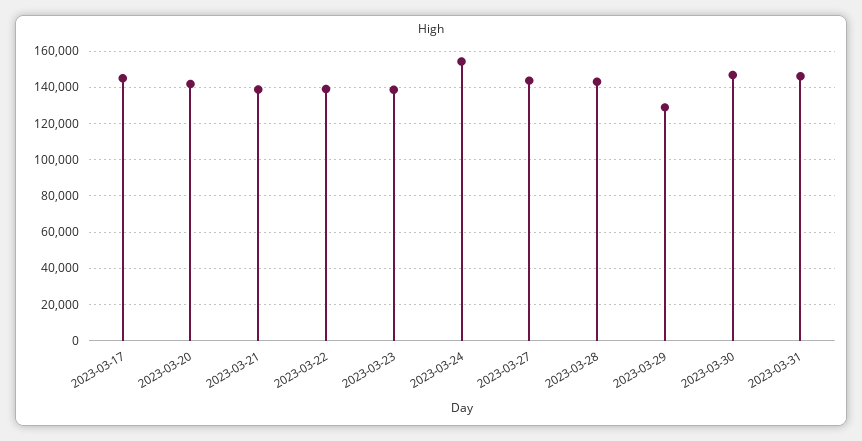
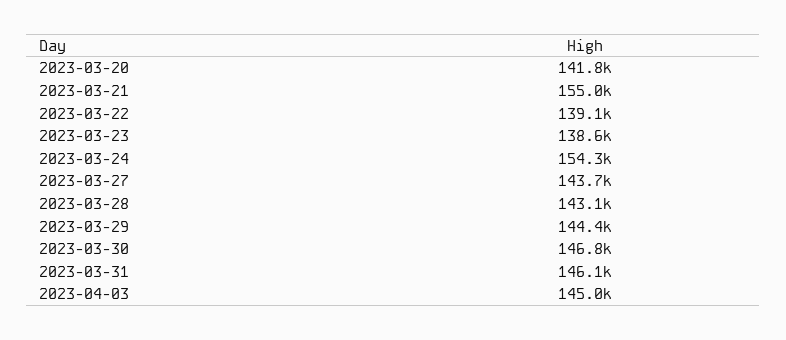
2023-03-17: 145000 -> none
2023-03-21: 140000 -> 155000
2023-03-29: 130000 -> 144400
2023-04-03: none -> 145000

